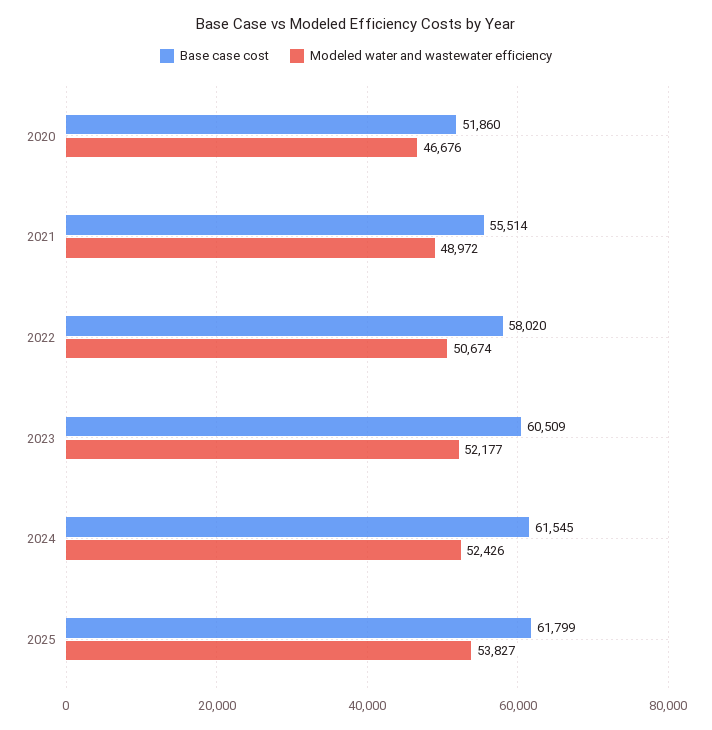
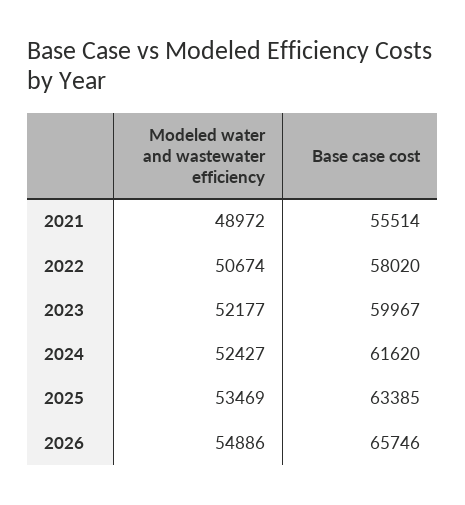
Base case cost, 2020: 51860 -> none
Modeled water and wastewater efficiency, 2020: 46676 -> none
Base case cost, 2023: 60509 -> 59967
Base case cost, 2024: 61545 -> 61620
Modeled water and wastewater efficiency, 2024: 52426 -> 52427
Base case cost, 2025: 61799 -> 63385
Modeled water and wastewater efficiency, 2025: 53827 -> 53469
Modeled water and wastewater efficiency, 2026: none -> 54886
Base case cost, 2026: none -> 65746

